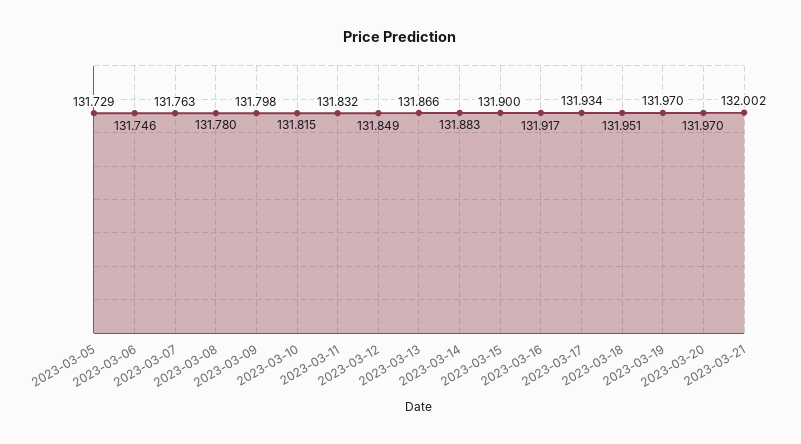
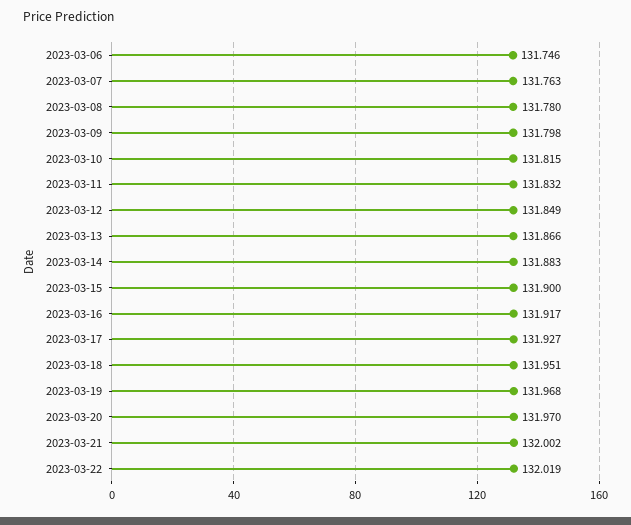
2023-03-05: 131.729 -> none
2023-03-17: 131.934 -> 131.927
2023-03-19: 131.97 -> 131.968
2023-03-22: none -> 132.019

